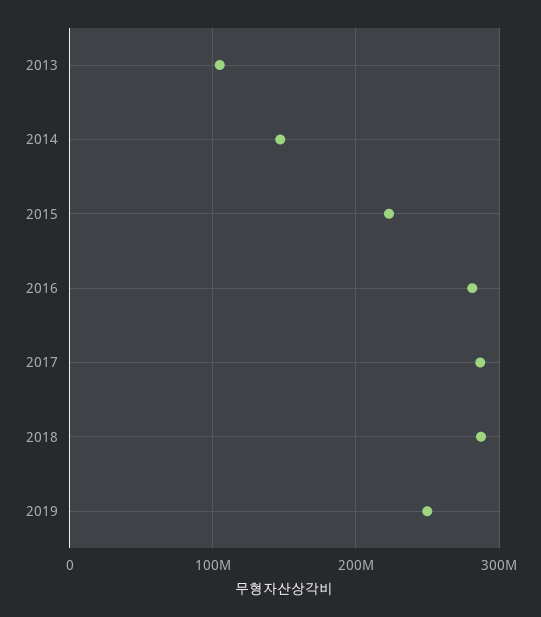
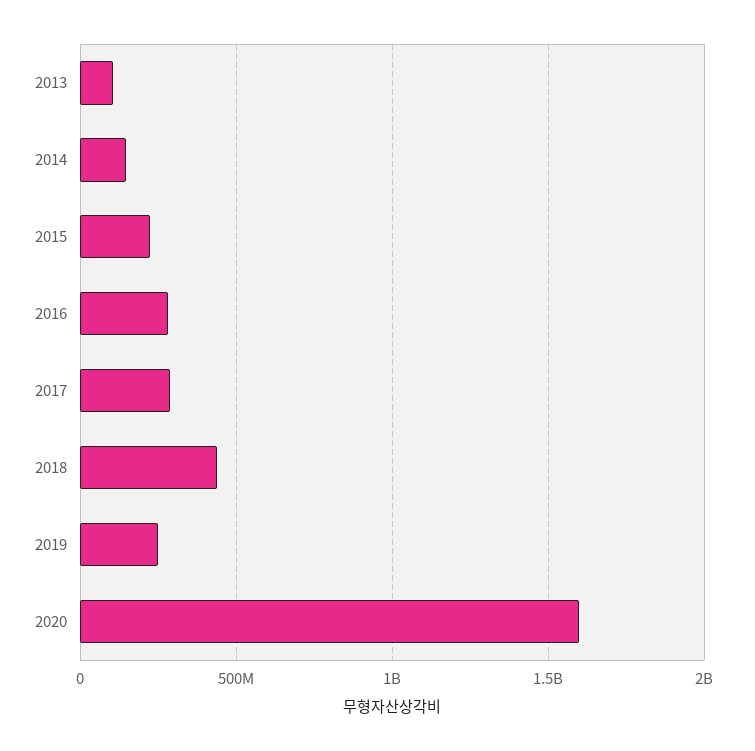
2018: 290000000 -> 450000000
2020: none -> 1600000000

